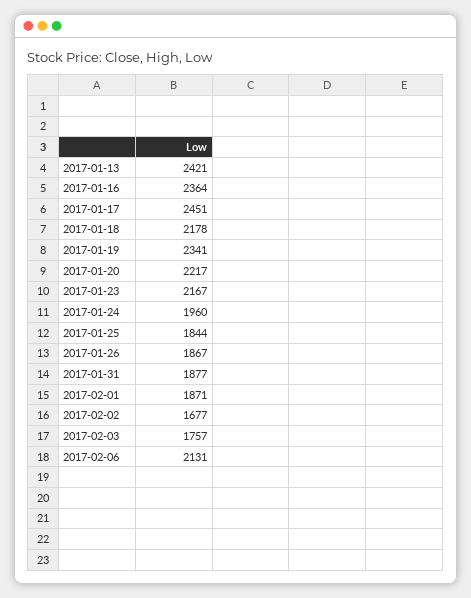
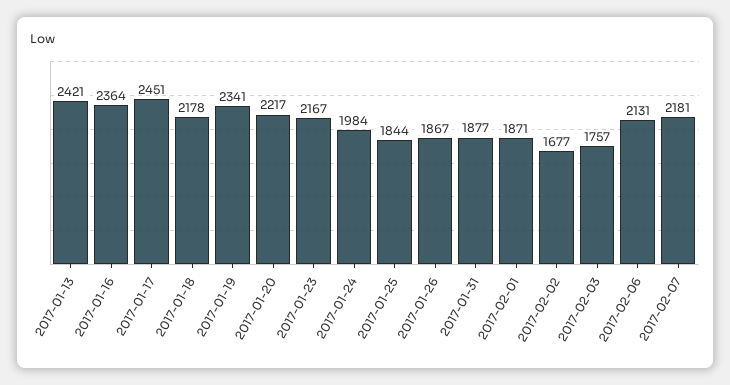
2017-01-24: 1960 -> 1984
2017-02-07: none -> 2181

